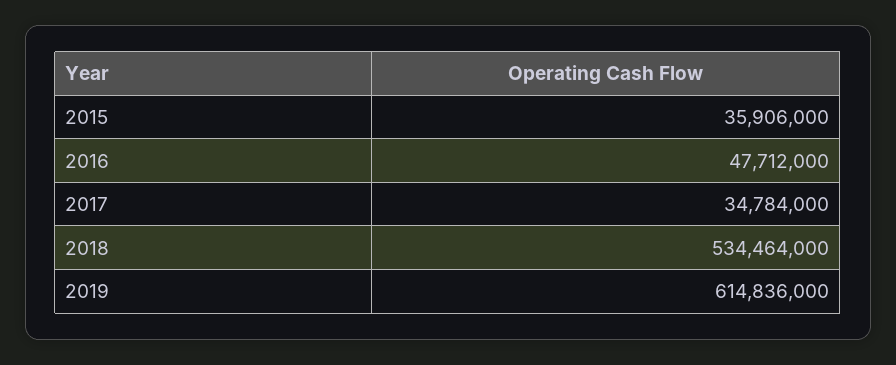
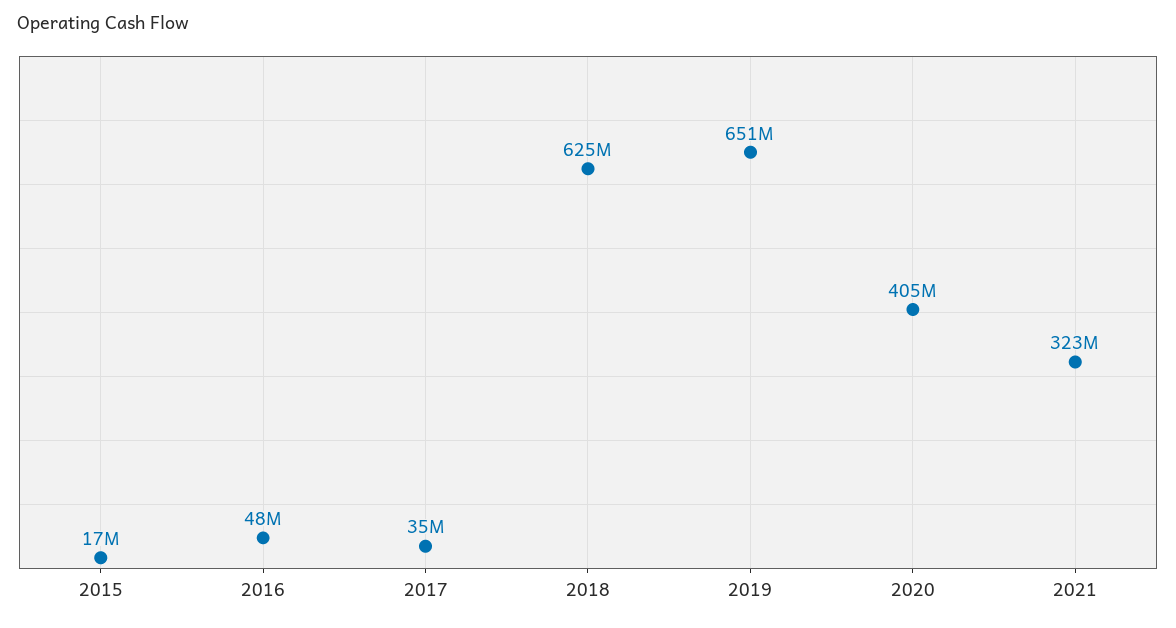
2015: 35906000 -> 17000000
2018: 534464000 -> 625000000
2019: 614836000 -> 651000000
2020: none -> 405000000
2021: none -> 323000000

